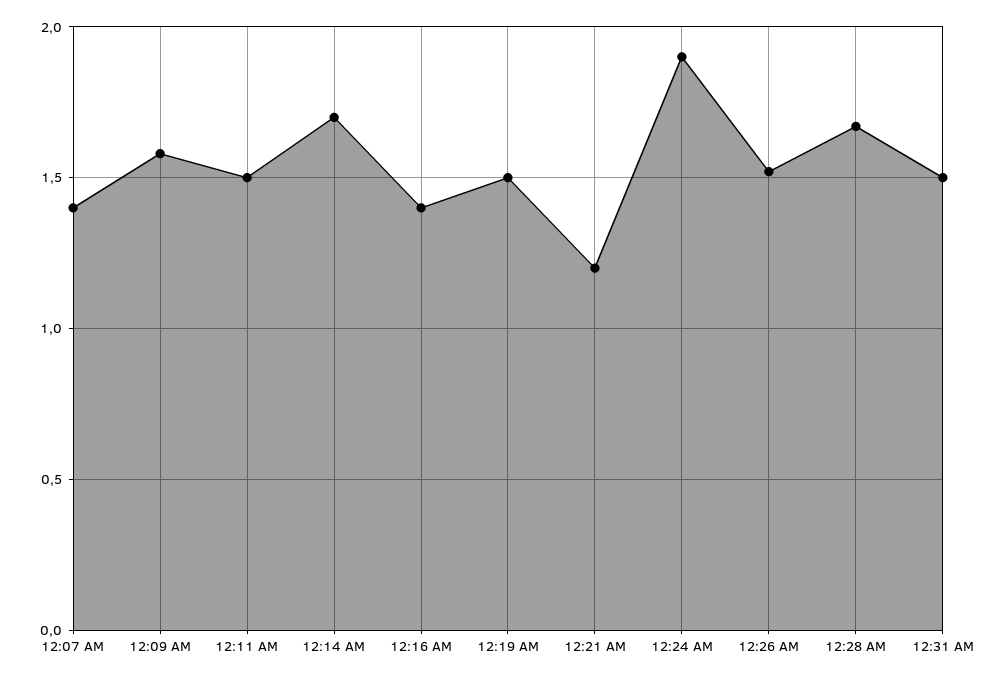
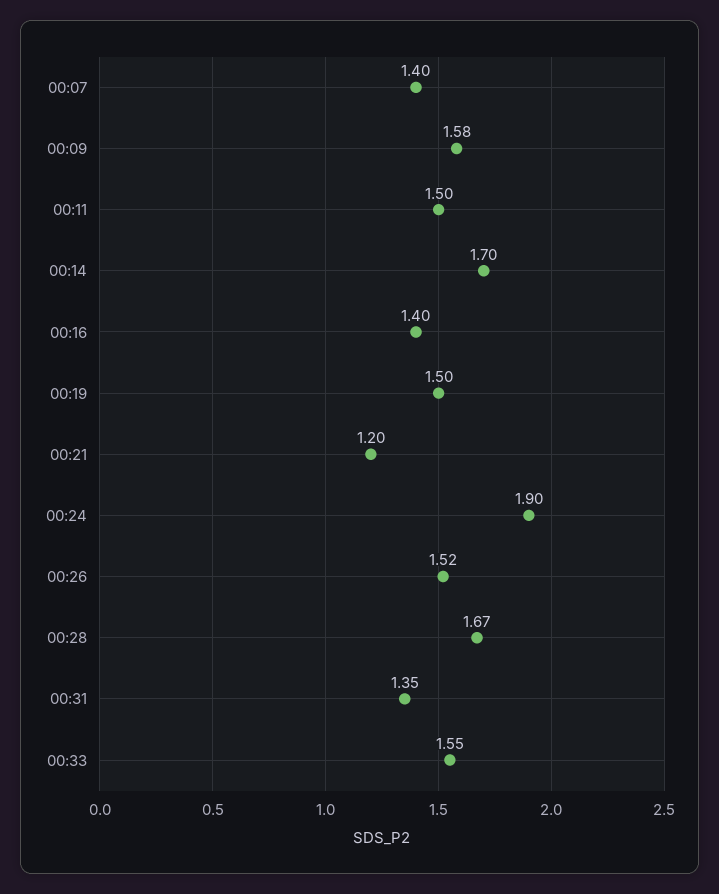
12:31 AM: 1.5 -> 1.35
00:33: none -> 1.55

